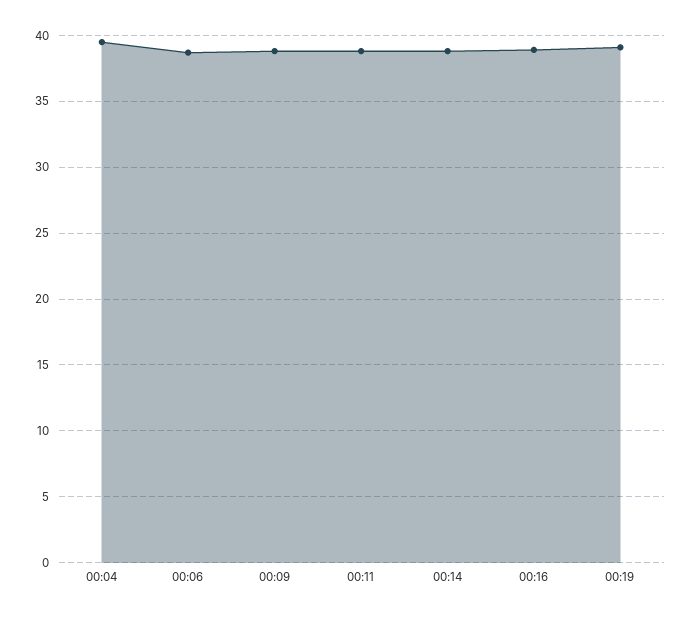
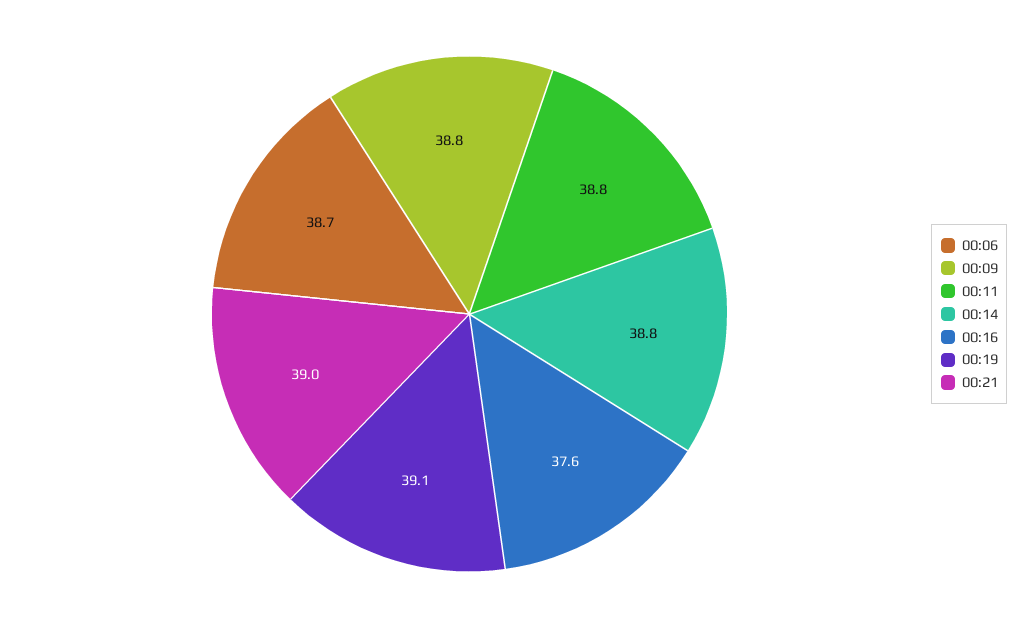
00:04: 39.5 -> none
00:16: 39 -> 37.6
00:21: none -> 39

